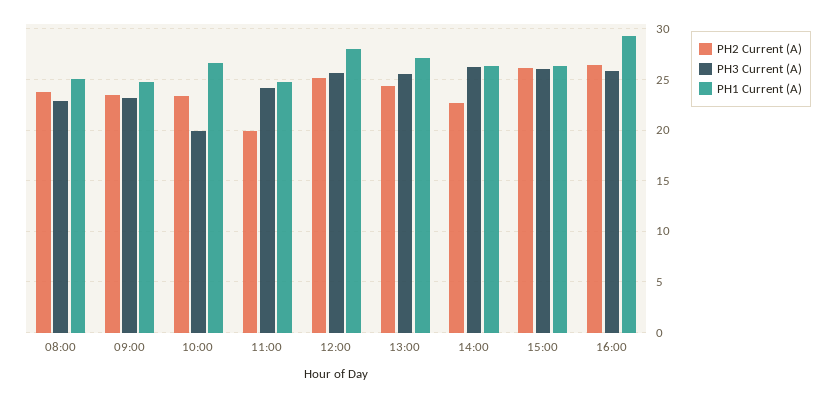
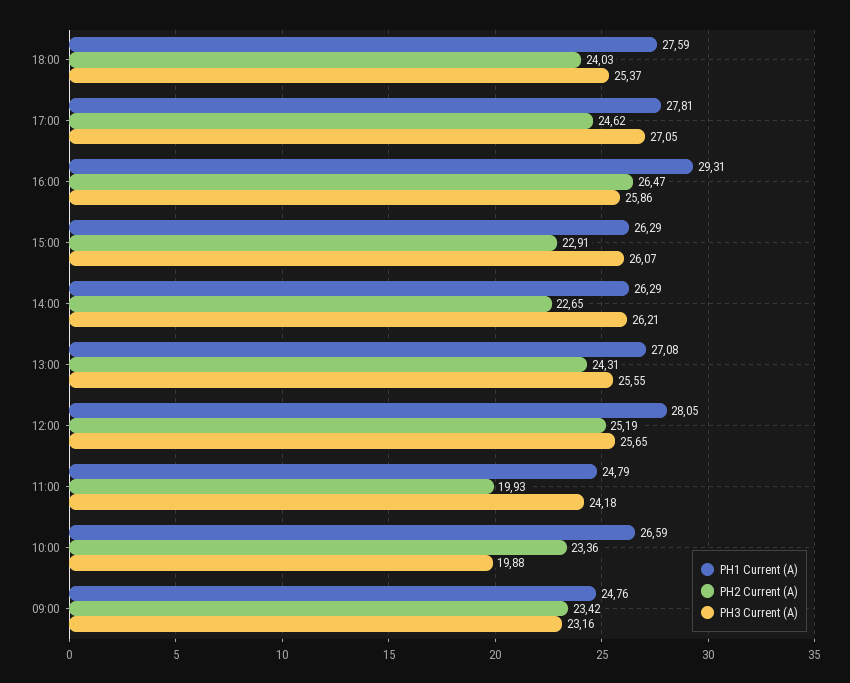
PH2 Current (A), 08:00: 24 -> none
PH3 Current (A), 08:00: 23 -> none
PH1 Current (A), 08:00: 25 -> none
PH2 Current (A), 15:00: 26 -> 22.91
PH1 Current (A), 18:00: none -> 27.59
PH2 Current (A), 18:00: none -> 24.03
PH3 Current (A), 18:00: none -> 25.37
PH1 Current (A), 17:00: none -> 27.81
PH2 Current (A), 17:00: none -> 24.62
PH3 Current (A), 17:00: none -> 27.05

